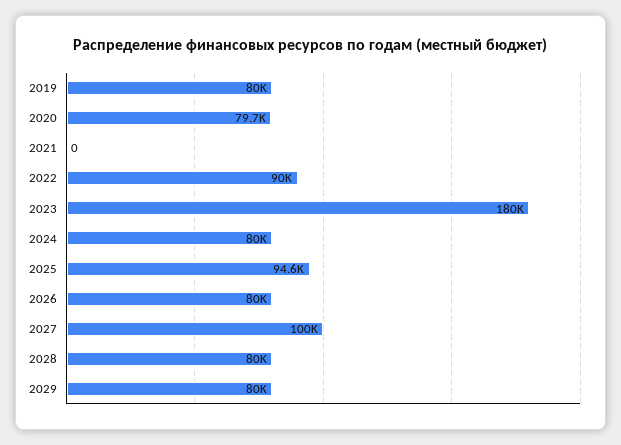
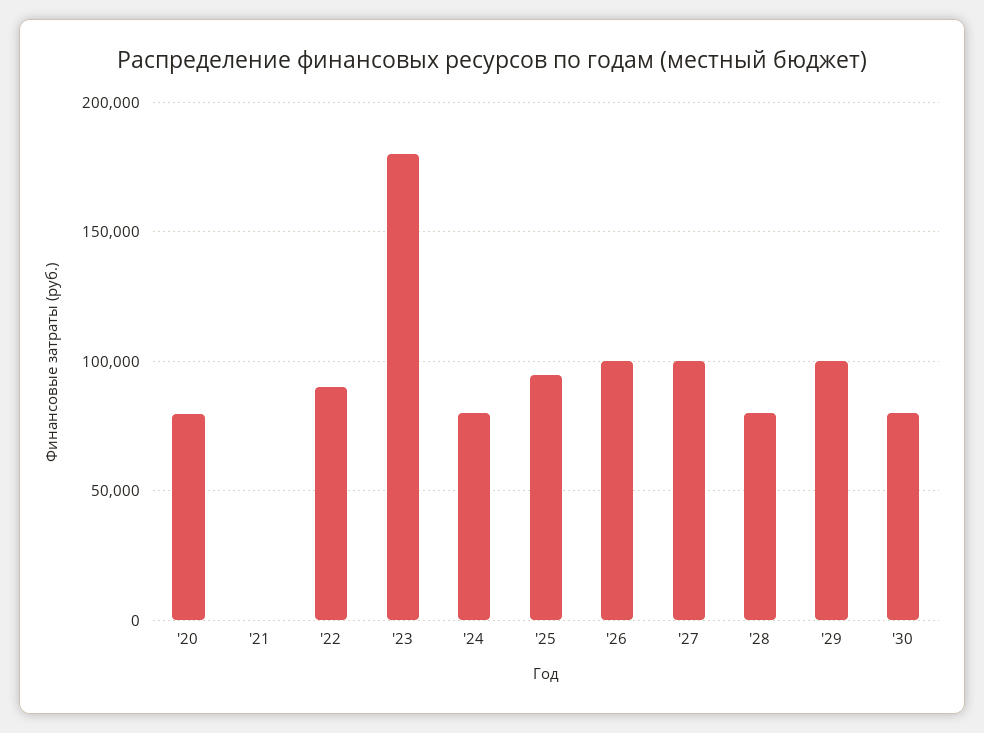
2019: 80000 -> none
2026: 80000 -> 100000
2029: 80000 -> 100000
'30: none -> 80000

